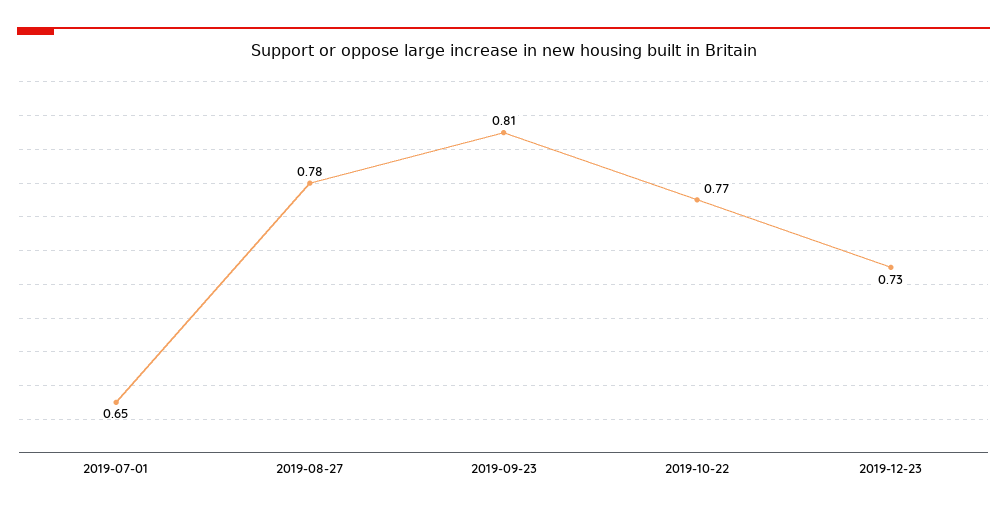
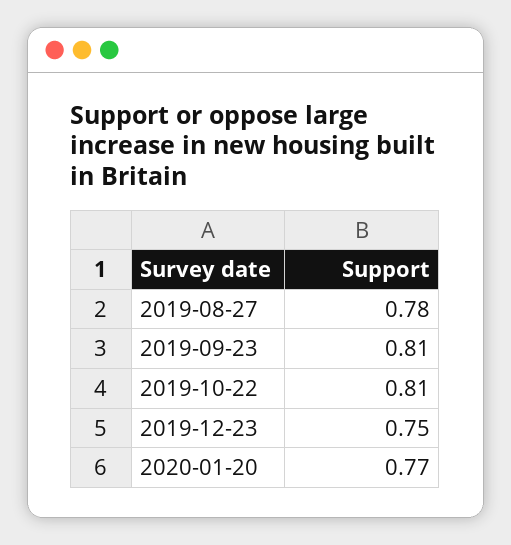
2019-07-01: 0.65 -> none
2019-10-22: 0.77 -> 0.81
2019-12-23: 0.73 -> 0.75
2020-01-20: none -> 0.77

